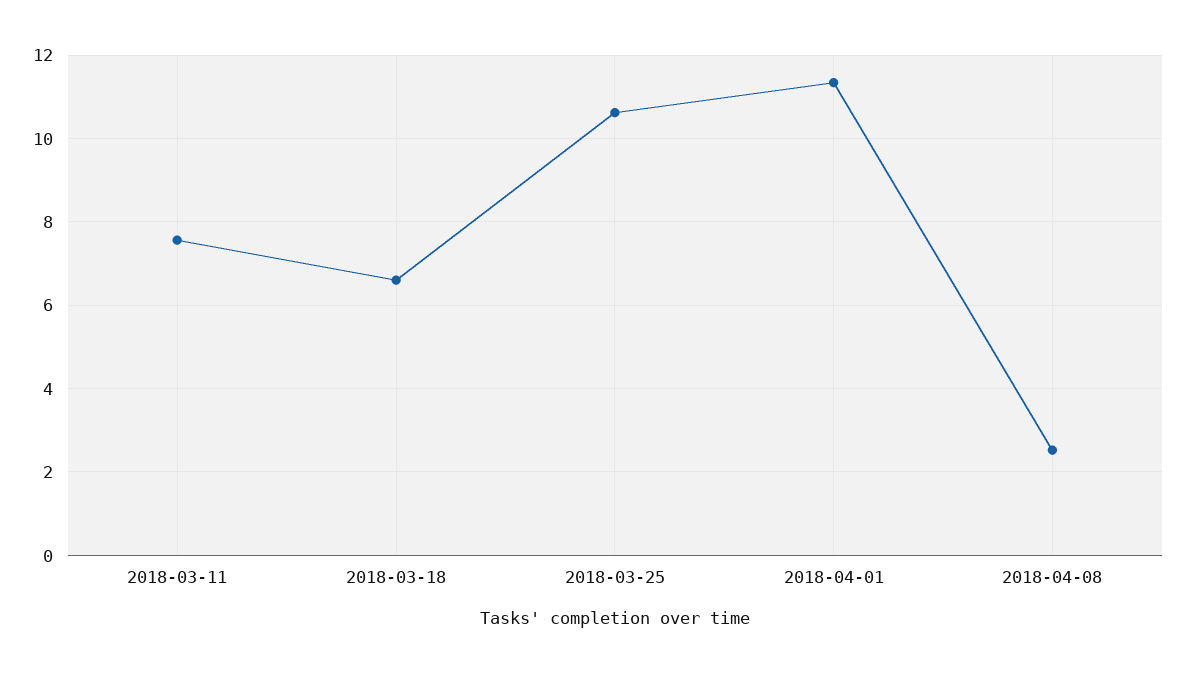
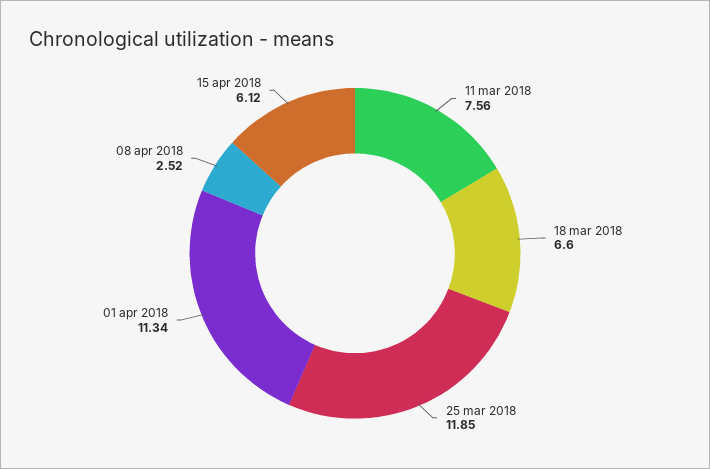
2018-03-25: 10.6 -> 11.85
15 apr 2018: none -> 6.12

